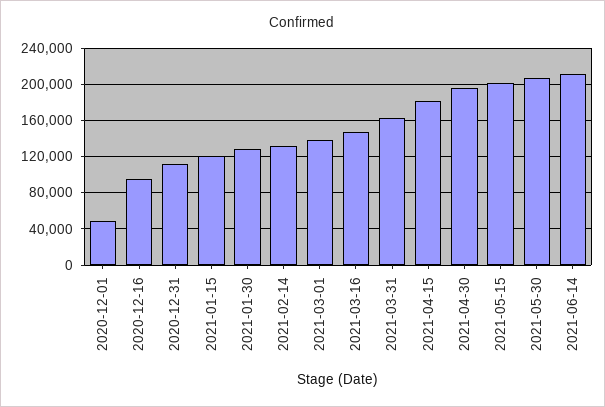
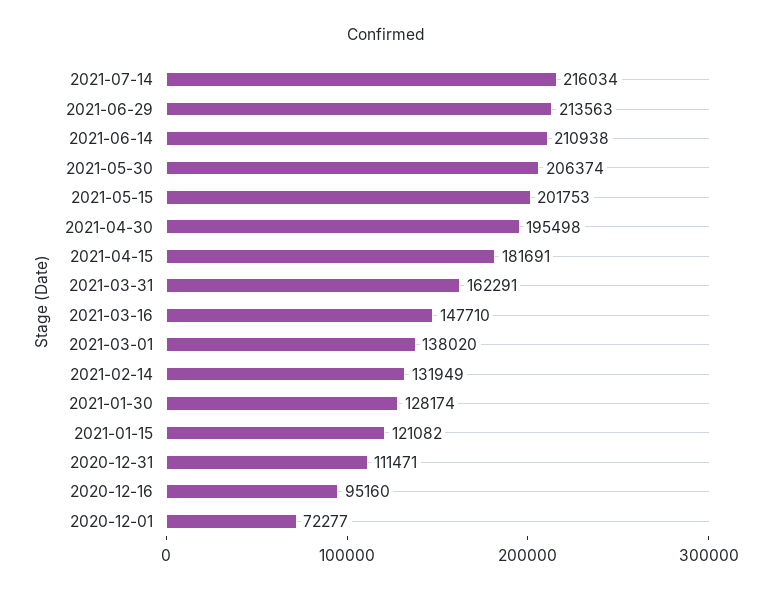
2020-12-01: 50000 -> 72277
2021-07-14: none -> 216034
2021-06-29: none -> 213563

